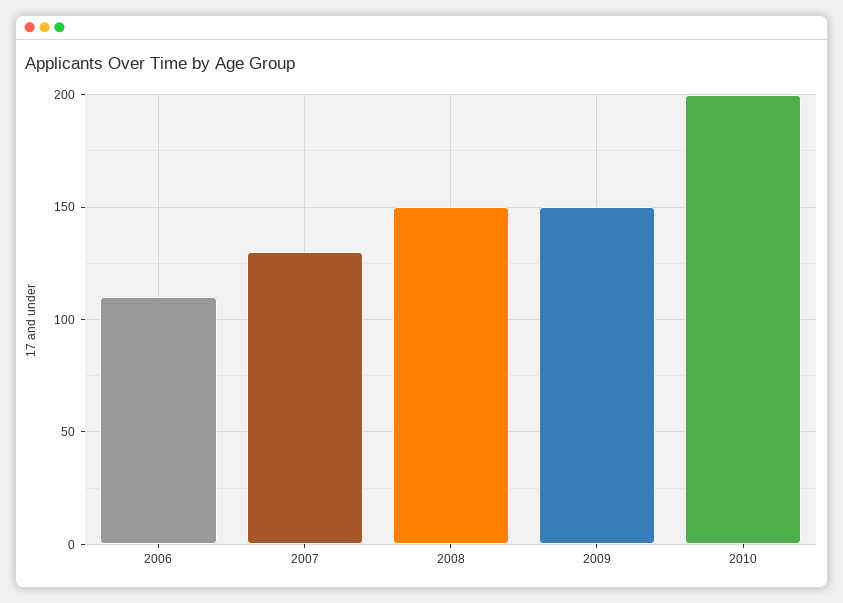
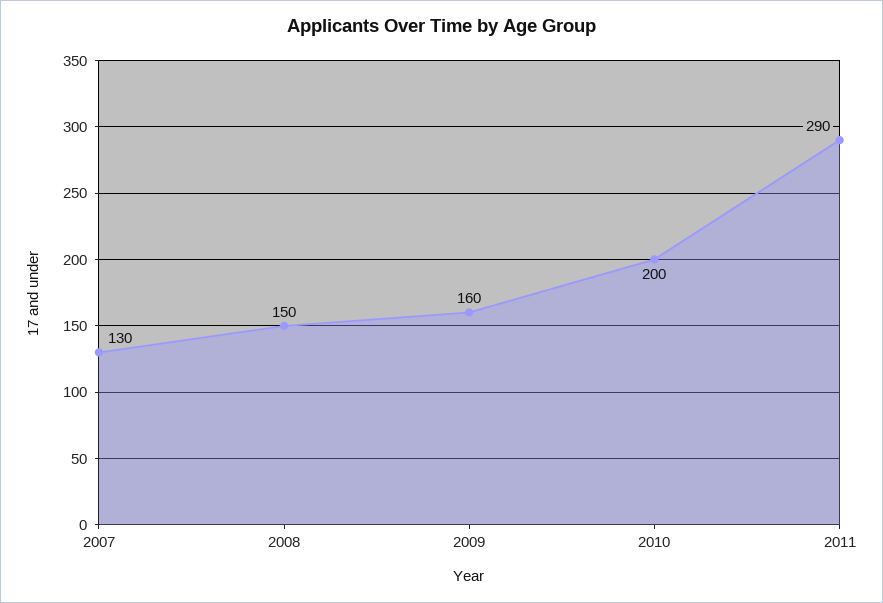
2006: 110 -> none
2009: 150 -> 160
2011: none -> 290

